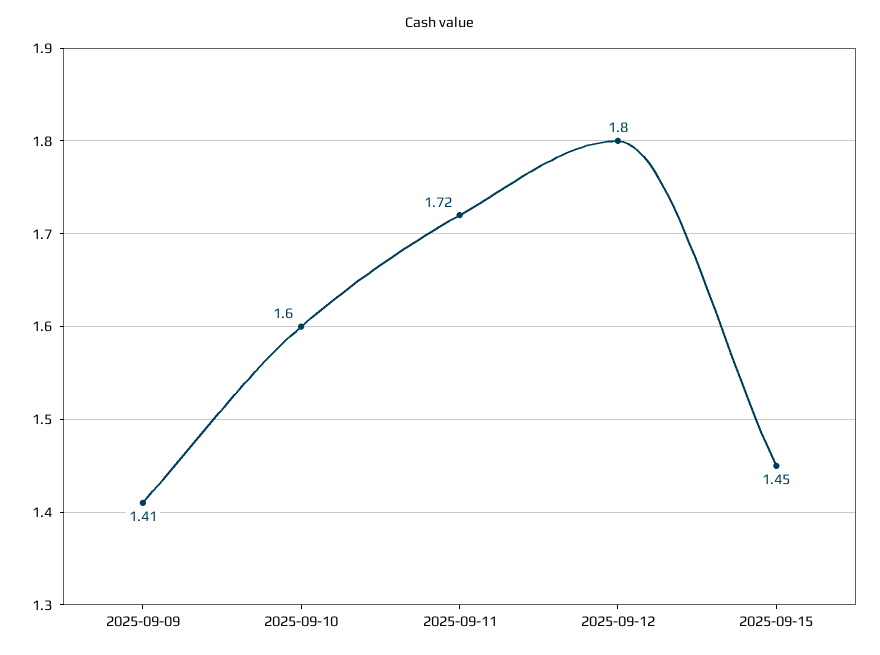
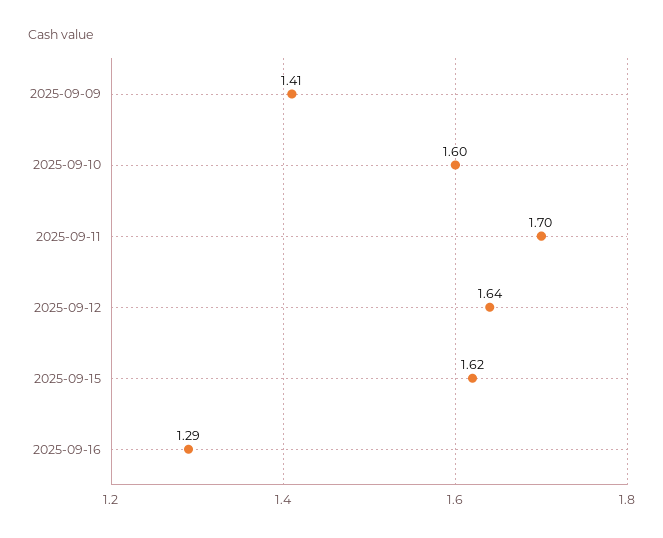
2025-09-11: 1.72 -> 1.7
2025-09-12: 1.8 -> 1.64
2025-09-15: 1.45 -> 1.62
2025-09-16: none -> 1.29

